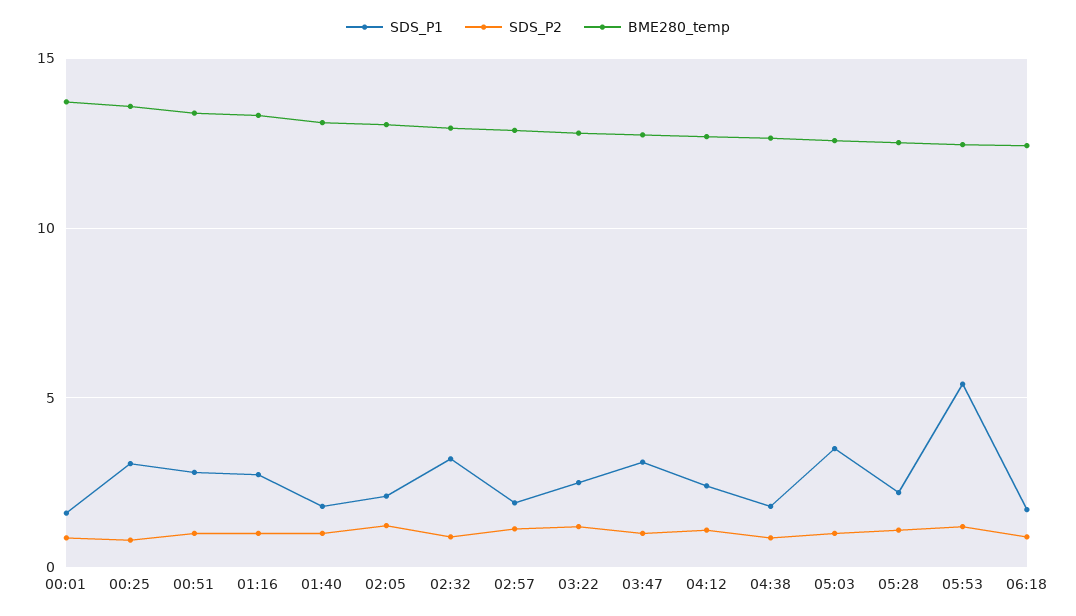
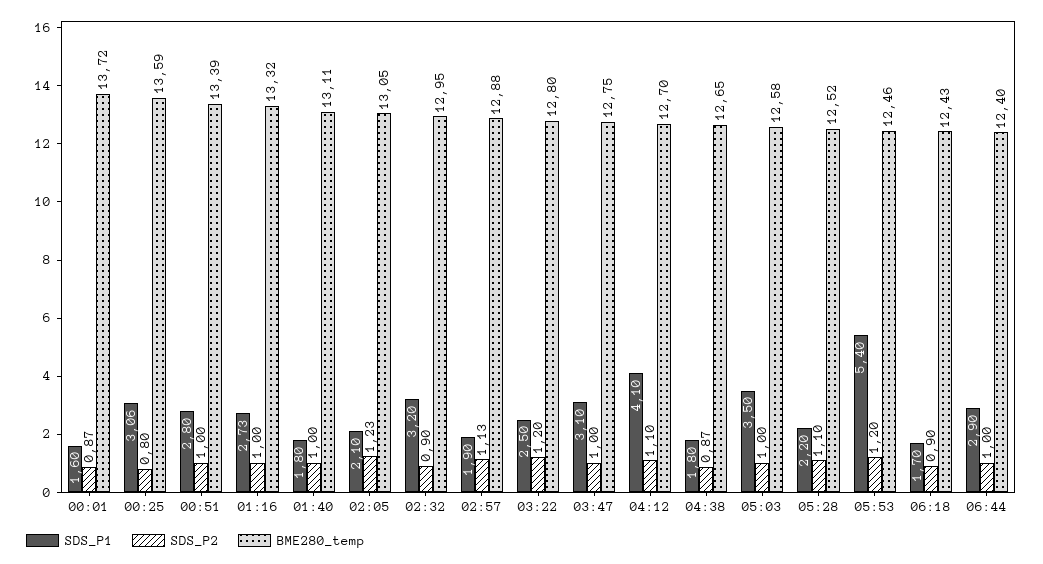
SDS_P1, 04:12: 2.5 -> 4.1
SDS_P1, 06:44: none -> 2.9
SDS_P2, 06:44: none -> 1
BME280_temp, 06:44: none -> 12.4

